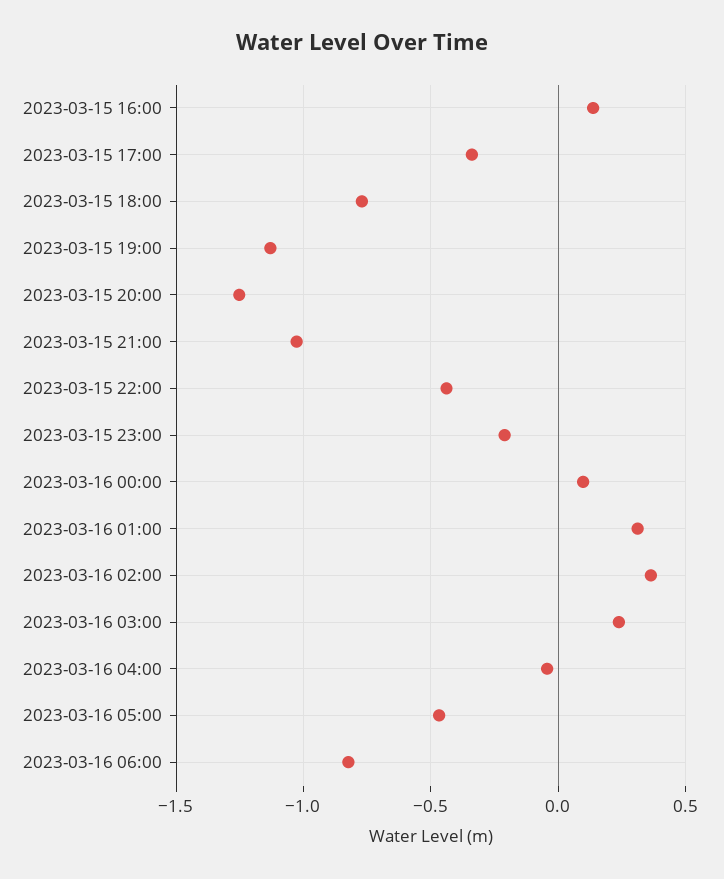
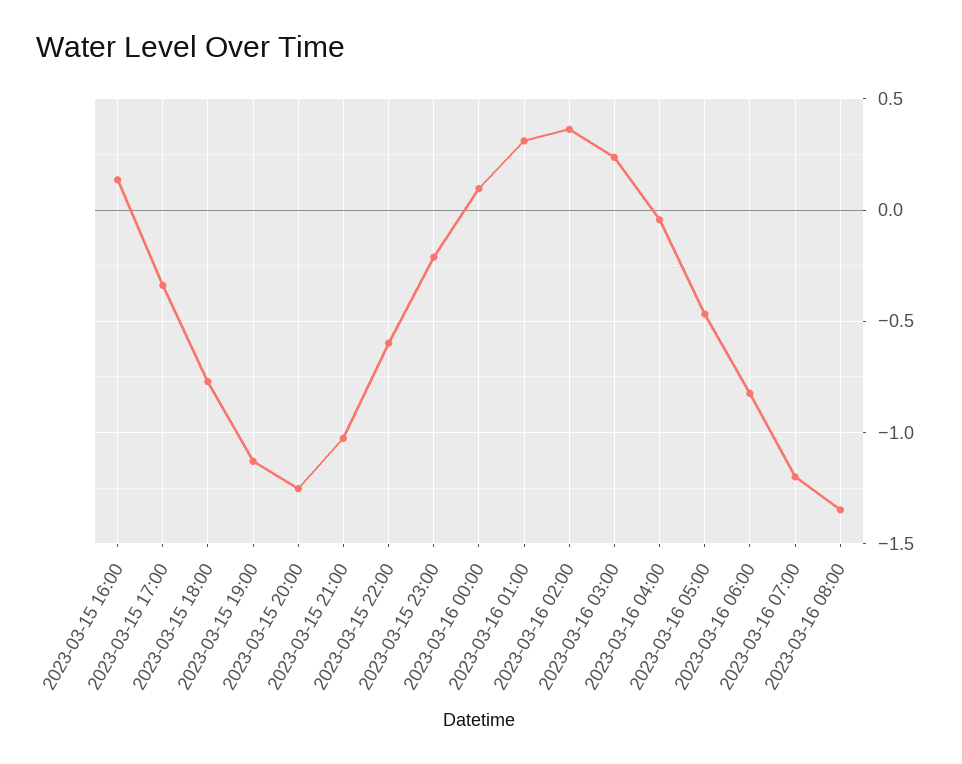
2023-03-15 22:00: -0.45 -> -0.6
2023-03-16 07:00: none -> -1.2
2023-03-16 08:00: none -> -1.35

